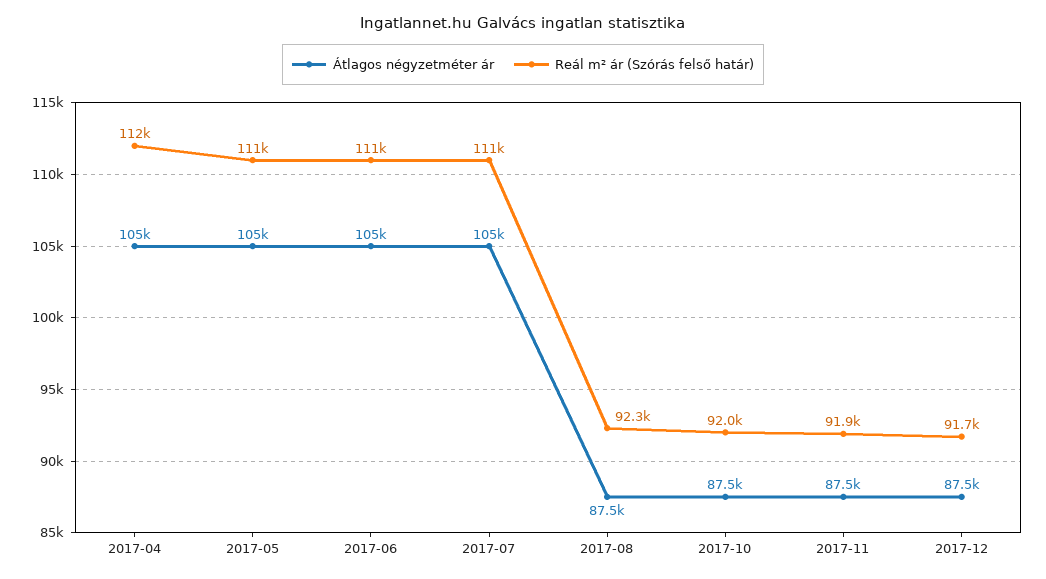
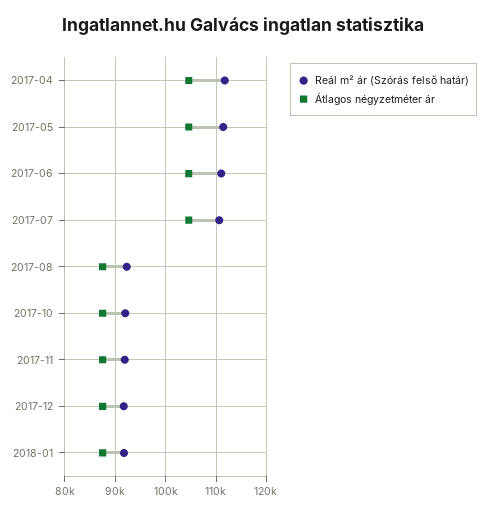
Reál m² ár (Szórás felső határ), 2018-01: none -> 92000
Átlagos négyzetméter ár, 2018-01: none -> 88000

